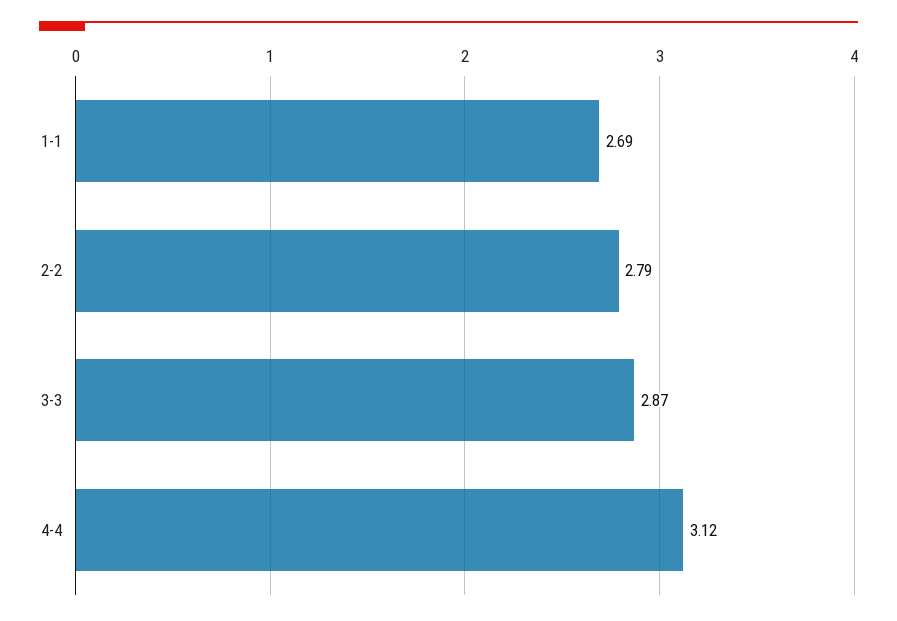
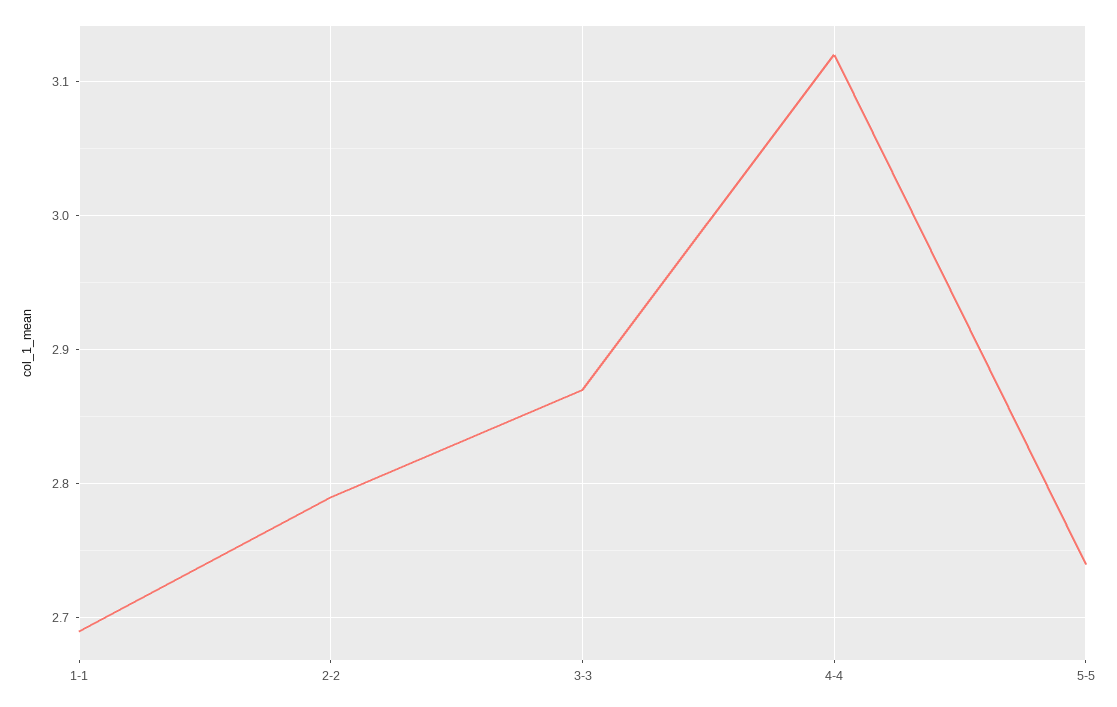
5-5: none -> 2.74

